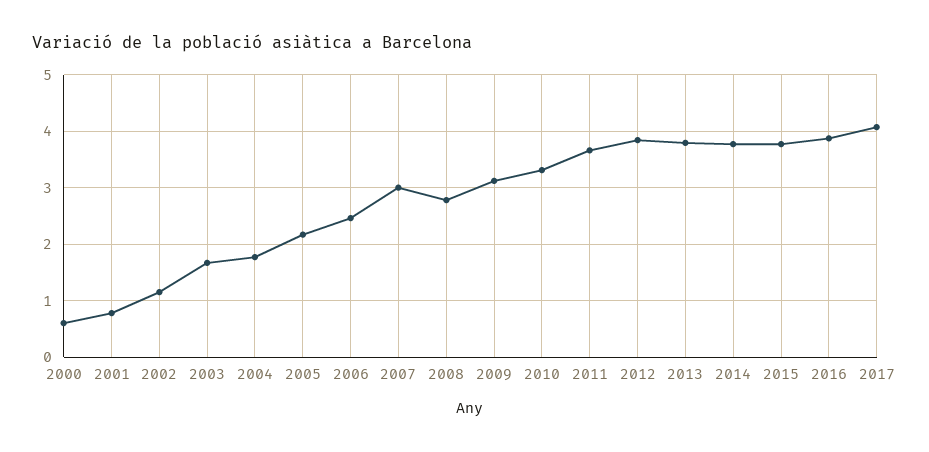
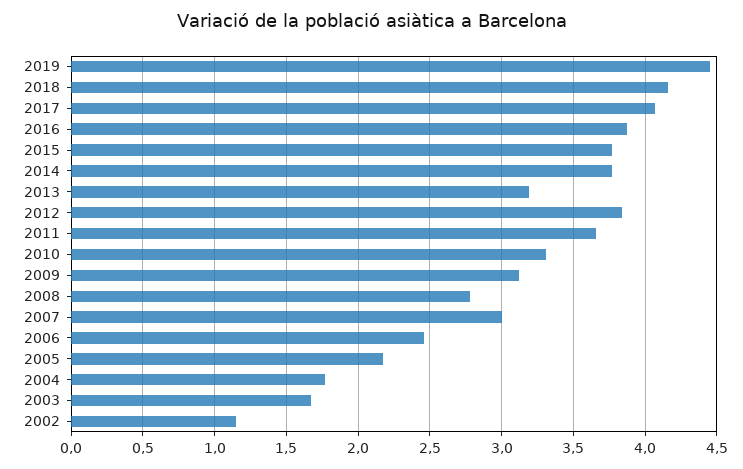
2000: 0.6 -> none
2001: 0.8 -> none
2013: 3.8 -> 3.2
2019: none -> 4.45
2018: none -> 4.15

